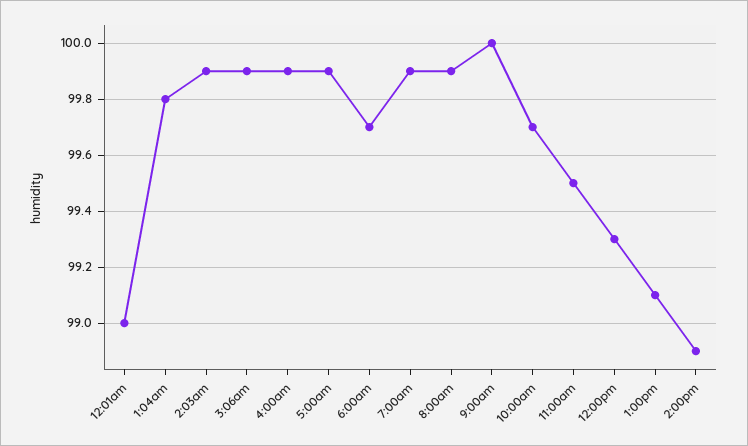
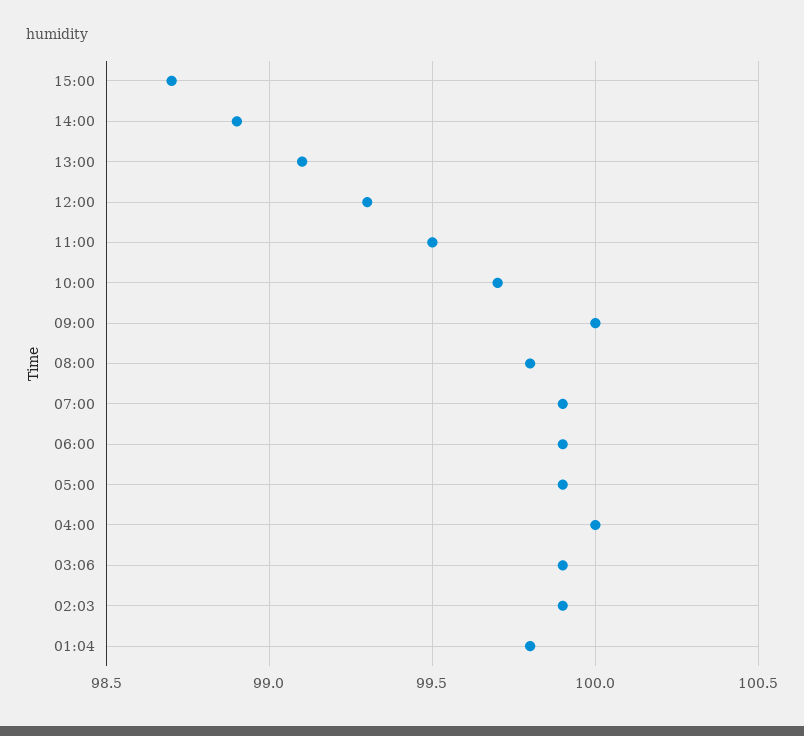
12:01am: 99 -> none
4:00am: 99.9 -> 100
6:00am: 99.7 -> 99.9
8:00am: 99.9 -> 99.8
15:00: none -> 98.7

